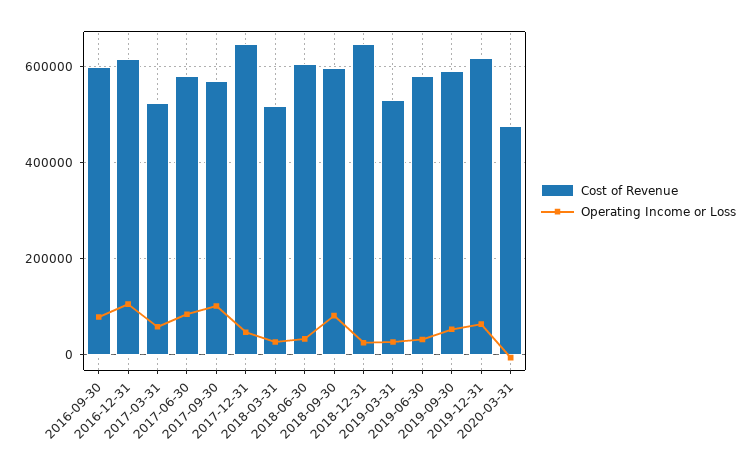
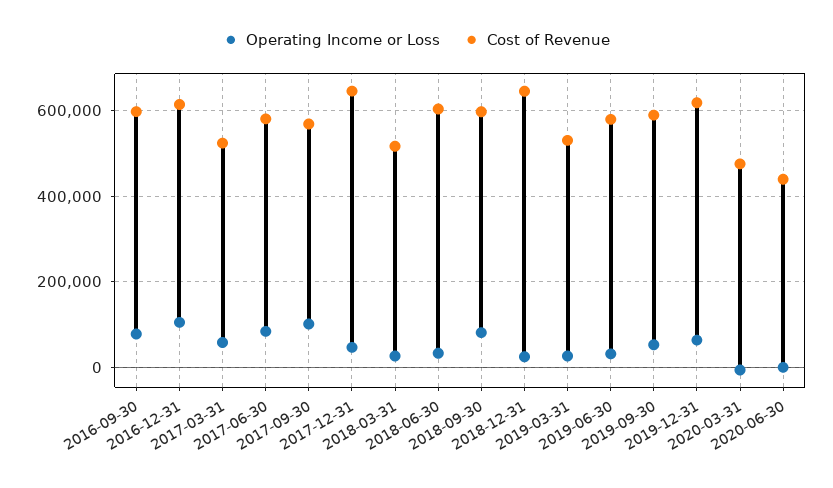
Operating Income or Loss, 2020-06-30: none -> 0
Cost of Revenue, 2020-06-30: none -> 440000

